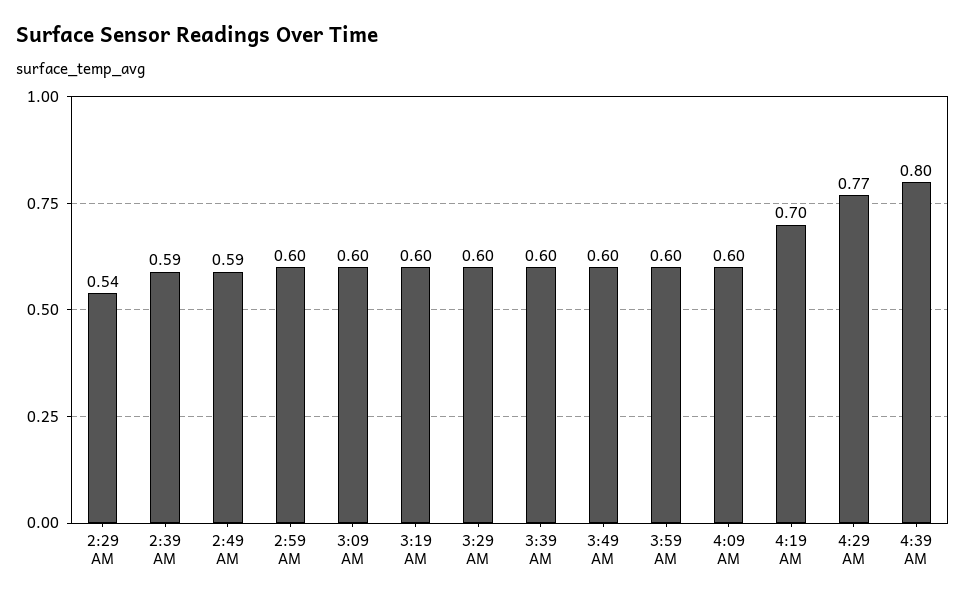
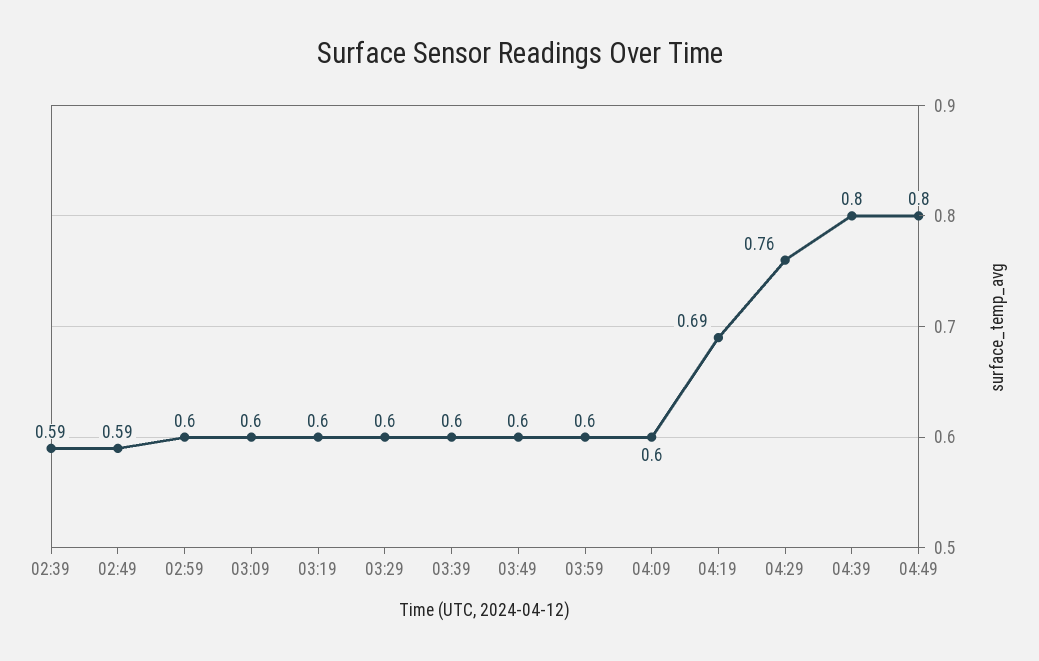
2:29 AM: 0.54 -> none
4:19 AM: 0.7 -> 0.69
4:29 AM: 0.77 -> 0.76
04:49: none -> 0.8

